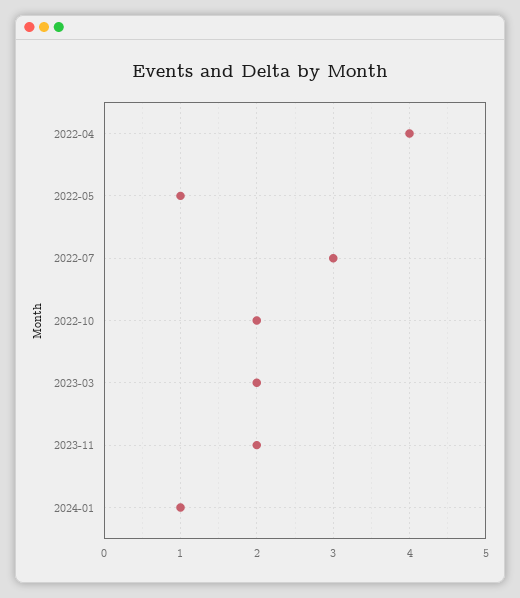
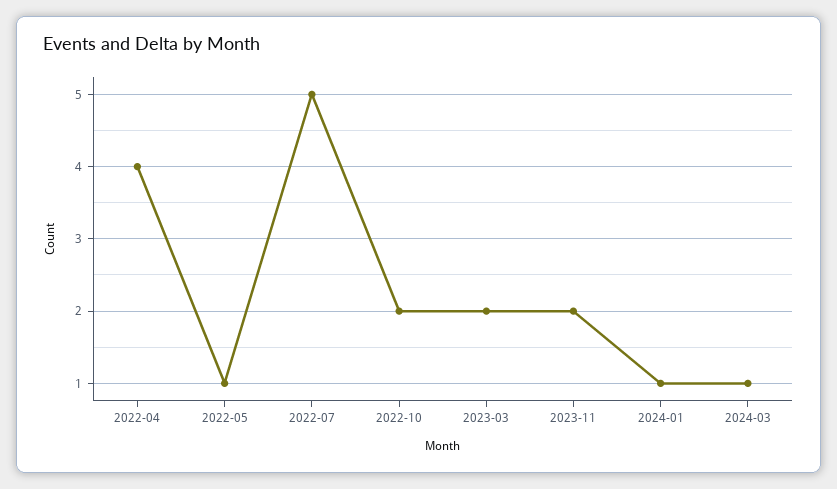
2022-07: 3 -> 5
2024-03: none -> 1

